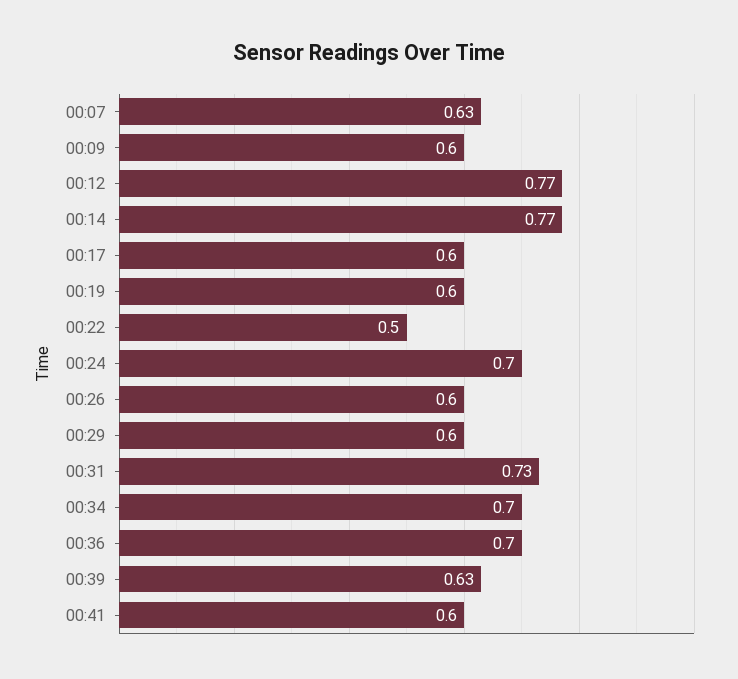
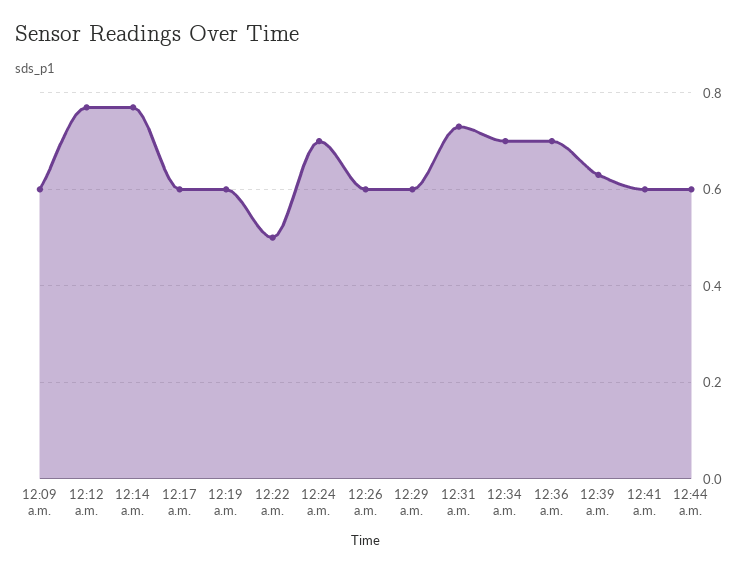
00:07: 0.63 -> none
12:44 a.m.: none -> 0.6

